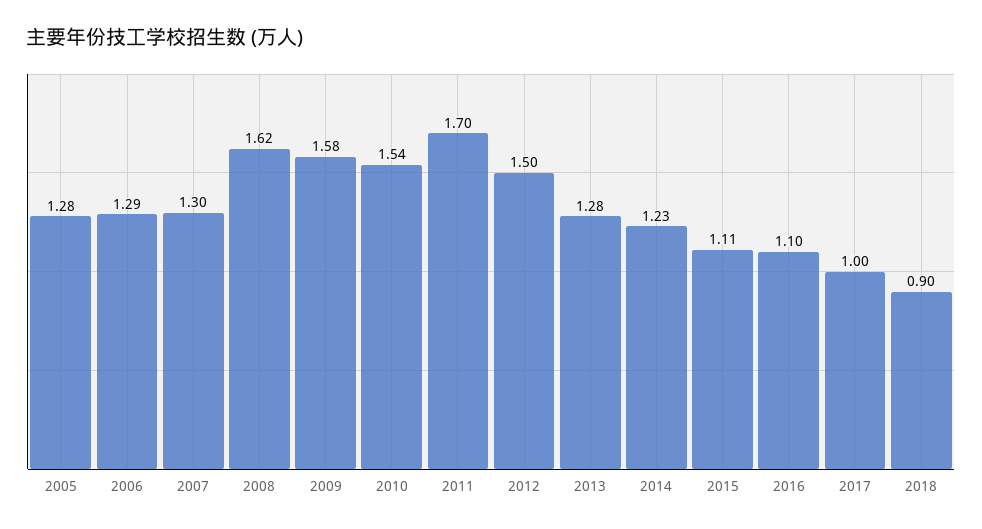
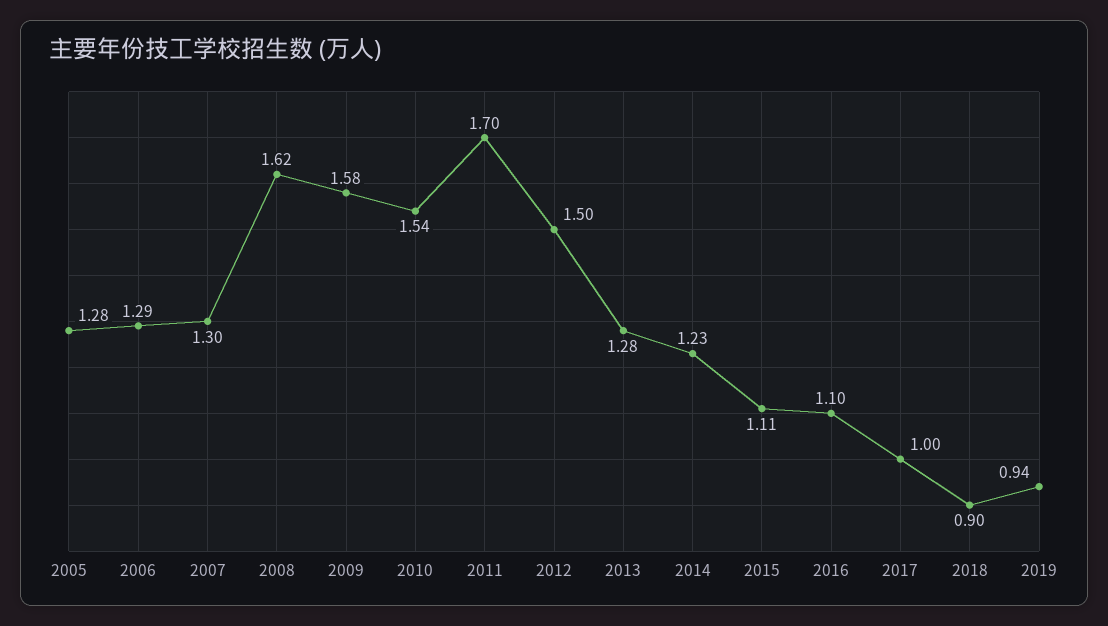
2019: none -> 0.94

